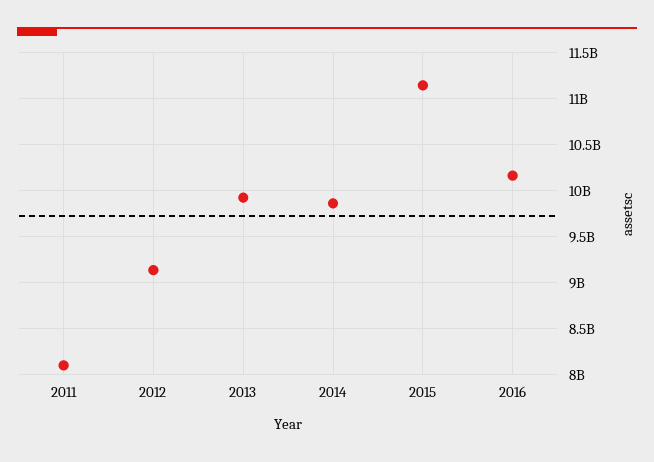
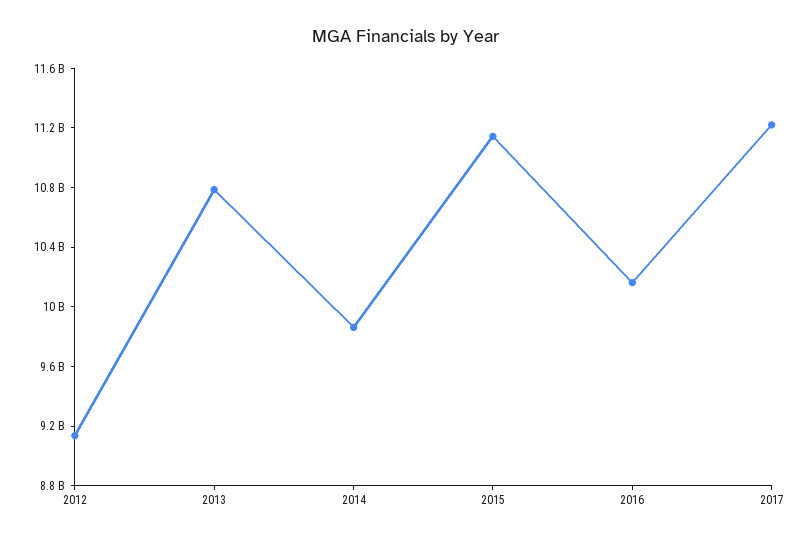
2011: 8100000000 -> none
2013: 9900000000 -> 10800000000
2017: none -> 11200000000

